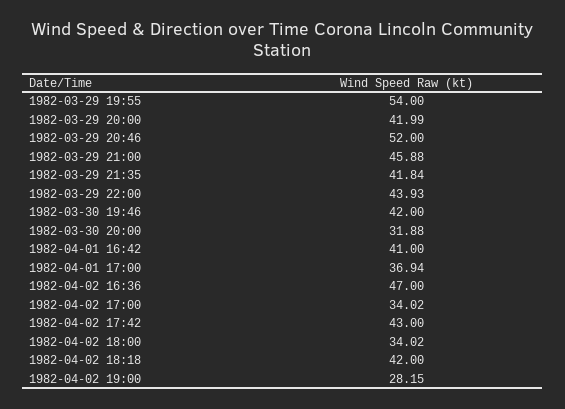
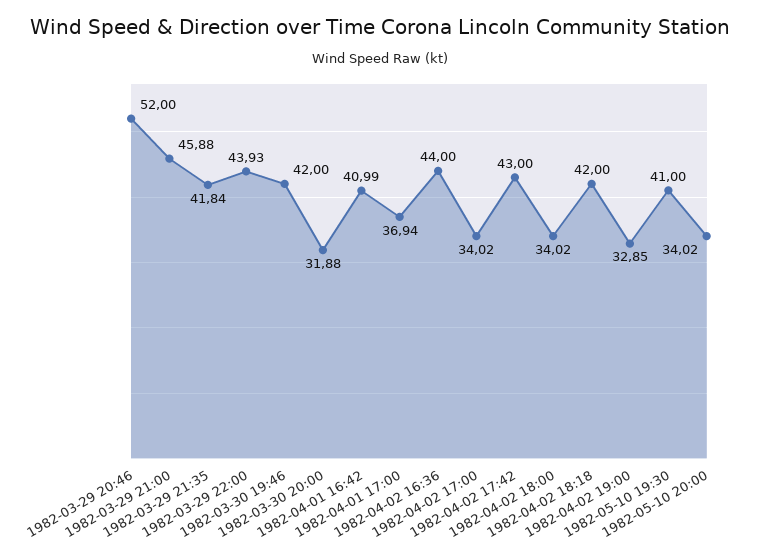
1982-03-29 19:55: 54 -> none
1982-03-29 20:00: 41.99 -> none
1982-04-01 16:42: 41 -> 40.99
1982-04-02 16:36: 47 -> 44
1982-04-02 19:00: 28.15 -> 32.85
1982-05-10 19:30: none -> 41
1982-05-10 20:00: none -> 34.02

